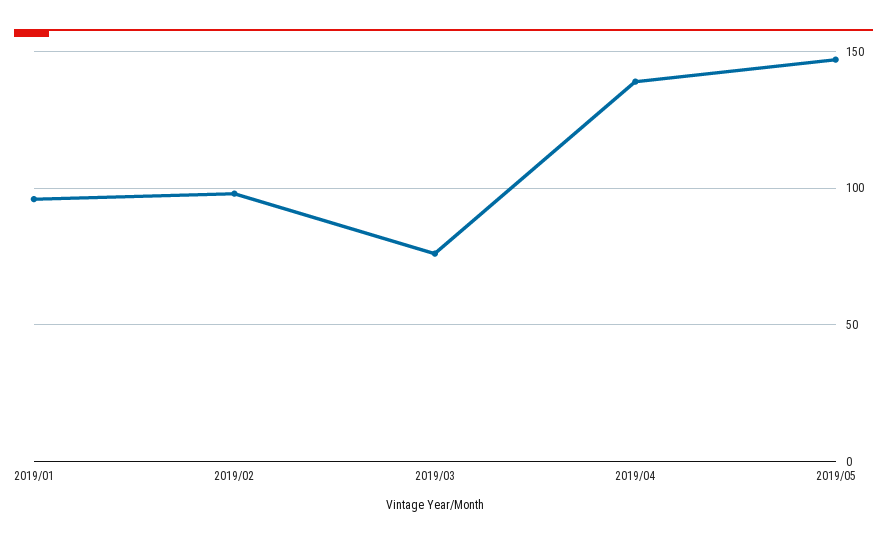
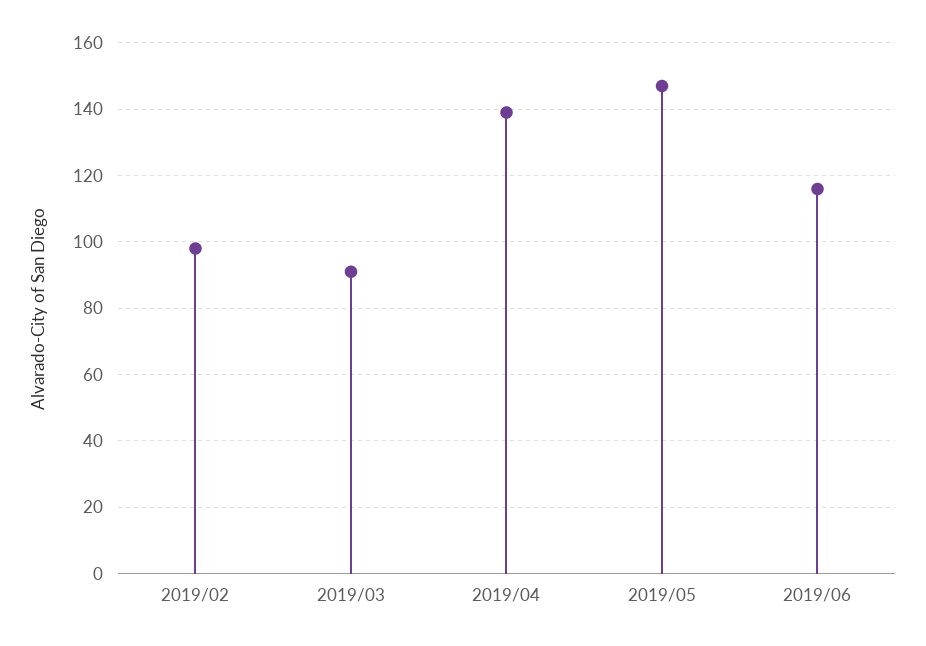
2019/01: 95 -> none
2019/03: 75 -> 90
2019/06: none -> 115

